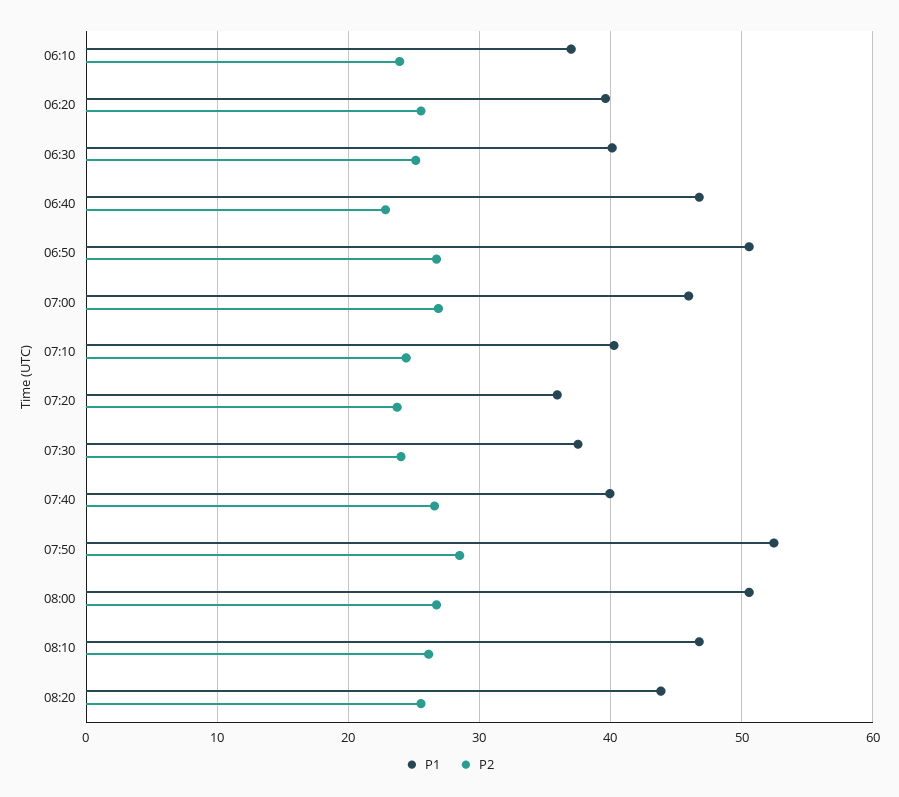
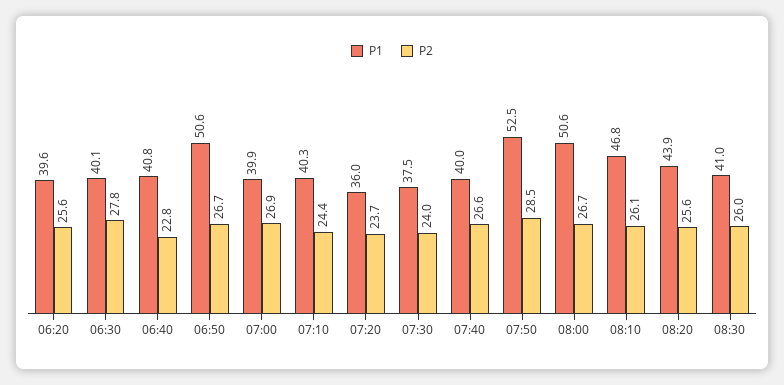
P1, 06:10: 37 -> none
P2, 06:10: 24 -> none
P2, 06:30: 25 -> 27.8
P1, 06:40: 47 -> 40.8
P1, 07:00: 46 -> 39.9
P1, 08:30: none -> 41
P2, 08:30: none -> 26

